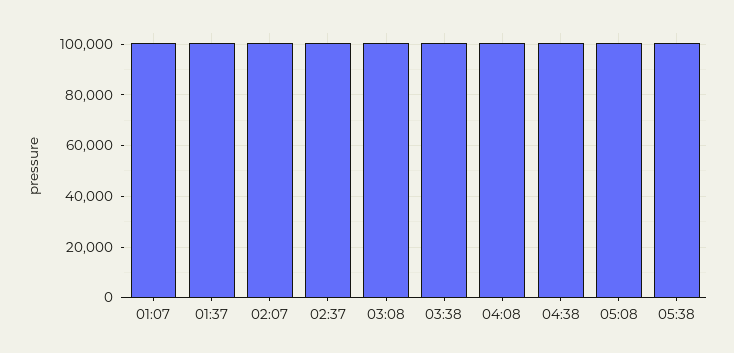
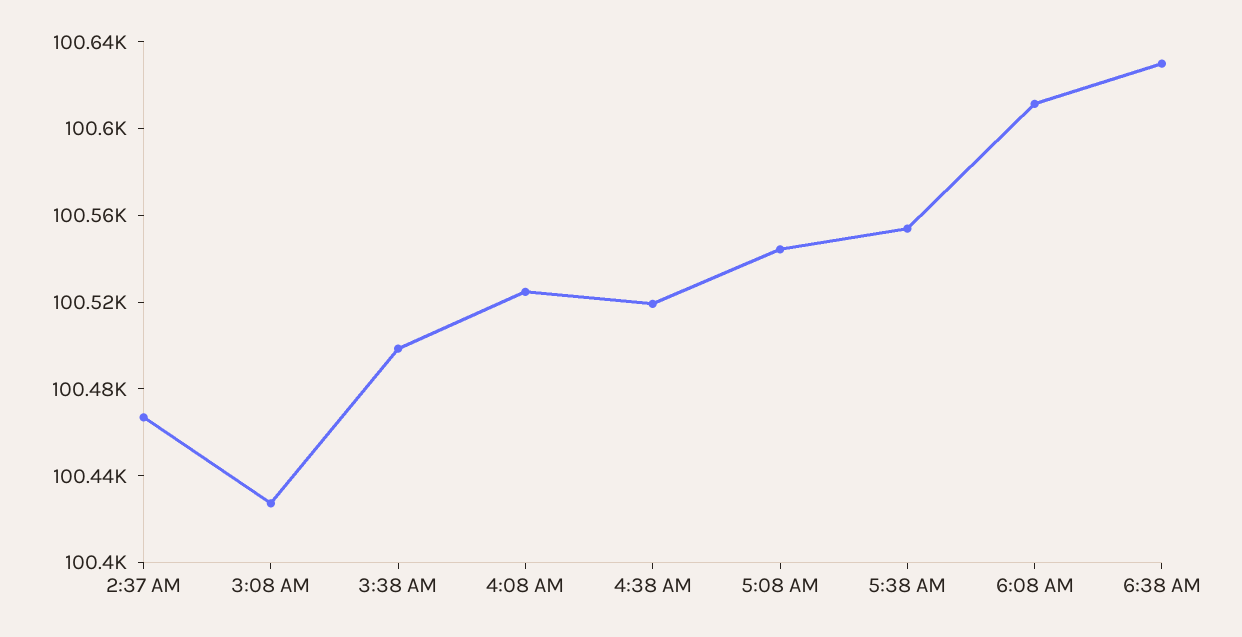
01:07: 100000 -> none
01:37: 100000 -> none
02:07: 100000 -> none
6:08 AM: none -> 100610
6:38 AM: none -> 100630

